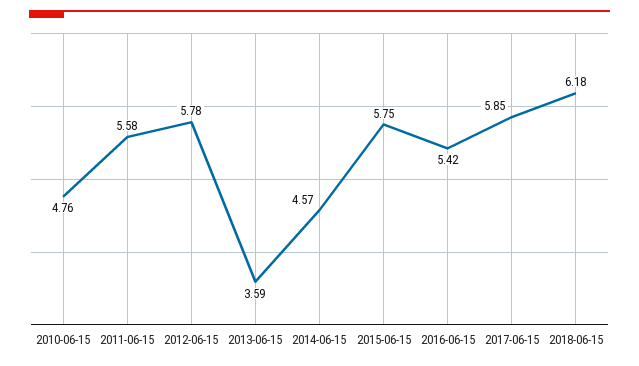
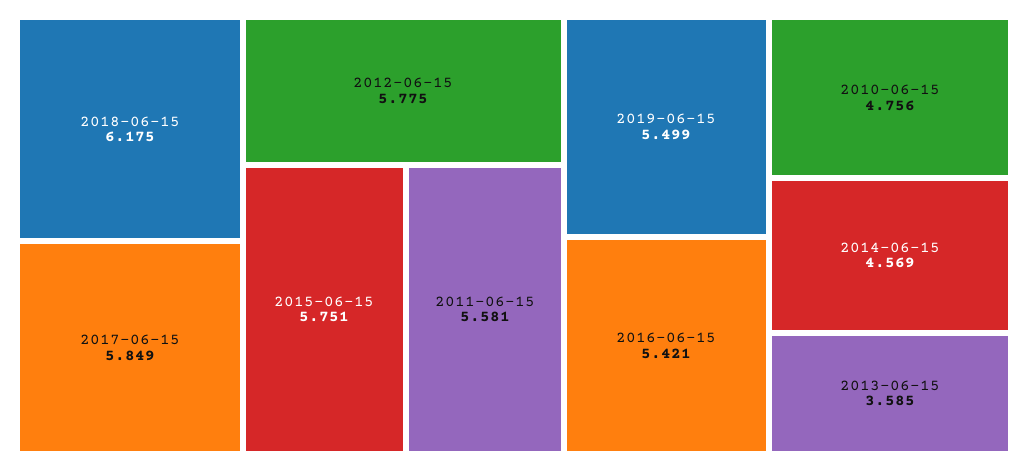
2019-06-15: none -> 5.499

